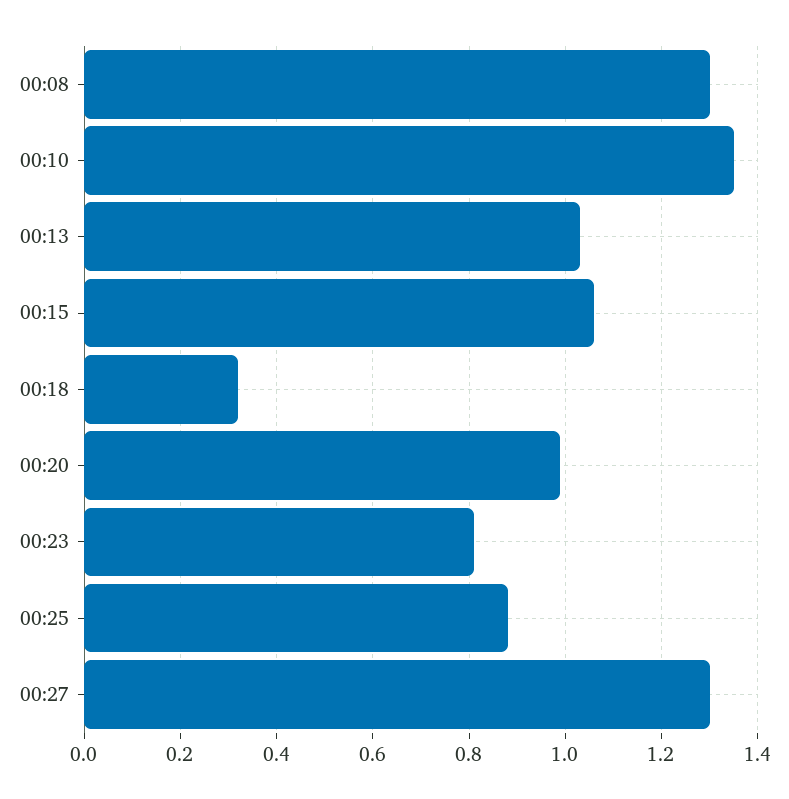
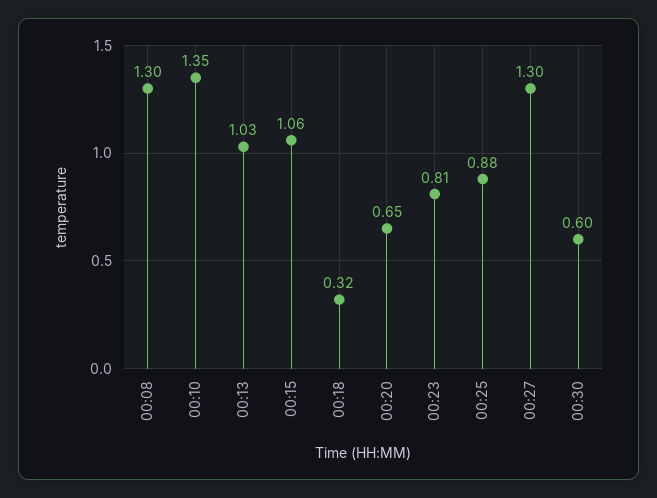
00:20: 1 -> 0.65
00:30: none -> 0.6

